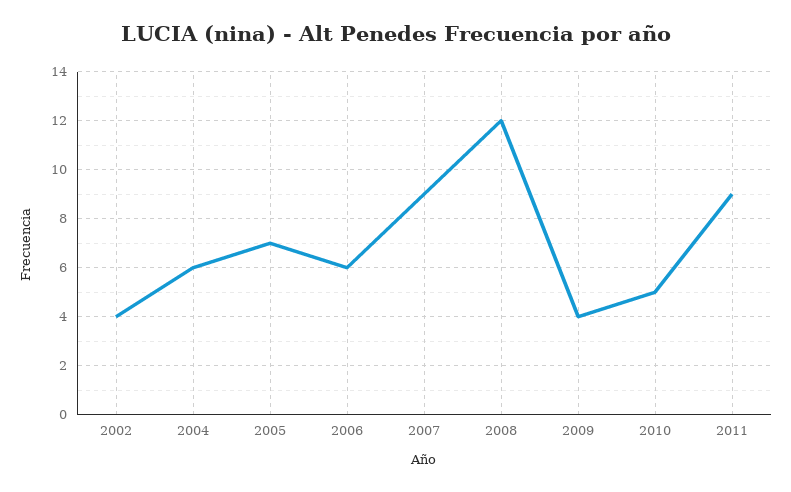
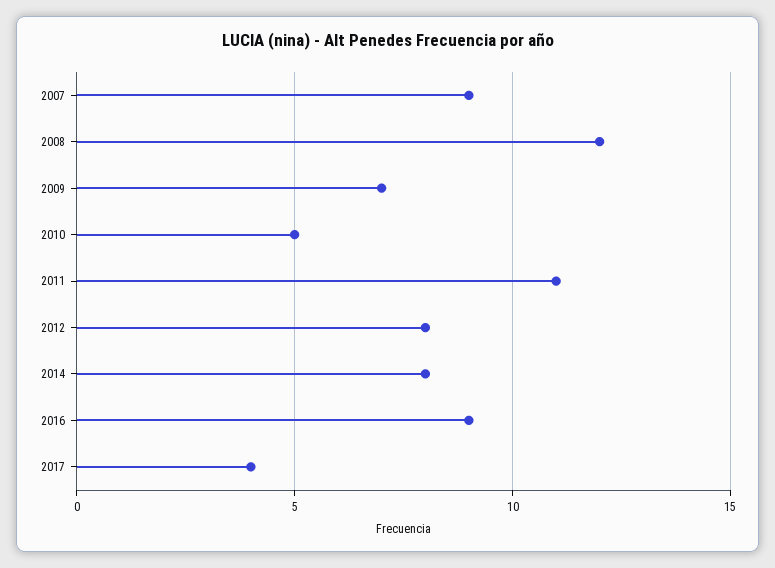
2002: 4 -> none
2004: 6 -> none
2005: 7 -> none
2006: 6 -> none
2009: 4 -> 7
2011: 9 -> 11
2012: none -> 8
2014: none -> 8
2016: none -> 9
2017: none -> 4

